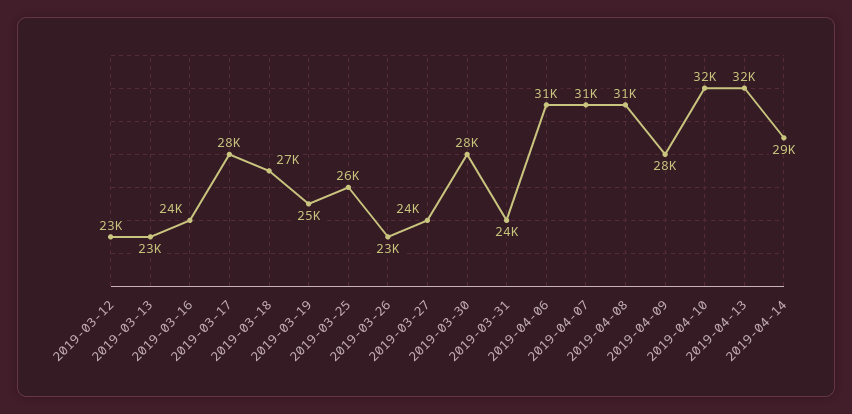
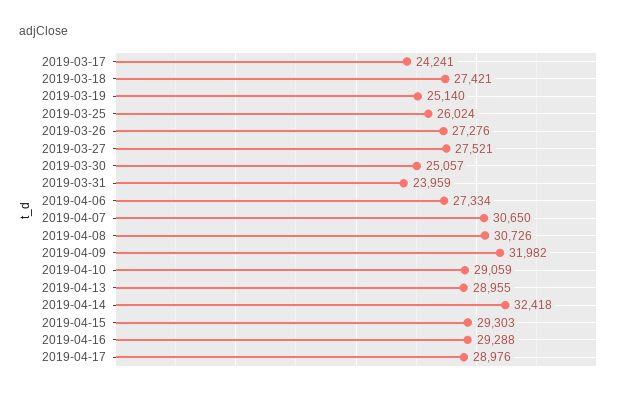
2019-03-12: 23000 -> none
2019-03-13: 23000 -> none
2019-03-16: 24000 -> none
2019-03-17: 28000 -> 24241
2019-03-26: 23000 -> 27276
2019-03-27: 24000 -> 27521
2019-03-30: 28000 -> 25057
2019-04-06: 31000 -> 27334
2019-04-09: 28000 -> 31982
2019-04-10: 32000 -> 29059
2019-04-13: 32000 -> 28955
2019-04-14: 29000 -> 32418
2019-04-15: none -> 29303
2019-04-16: none -> 29288
2019-04-17: none -> 28976

